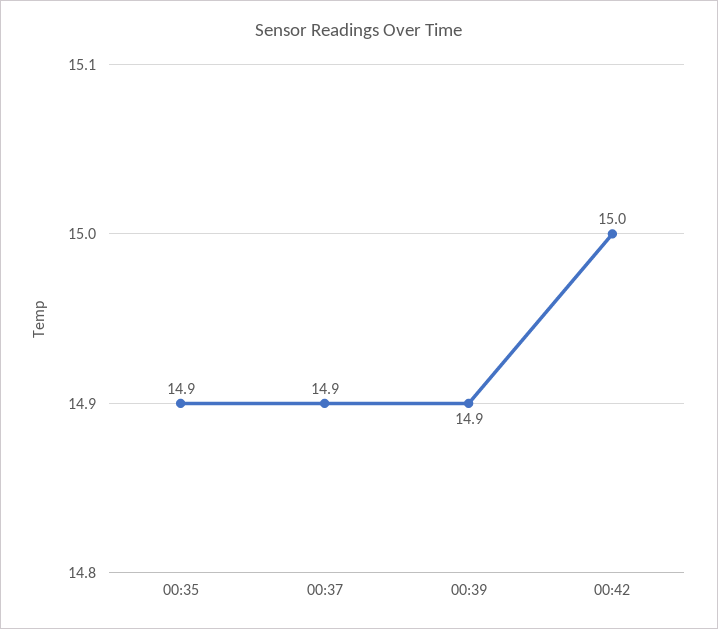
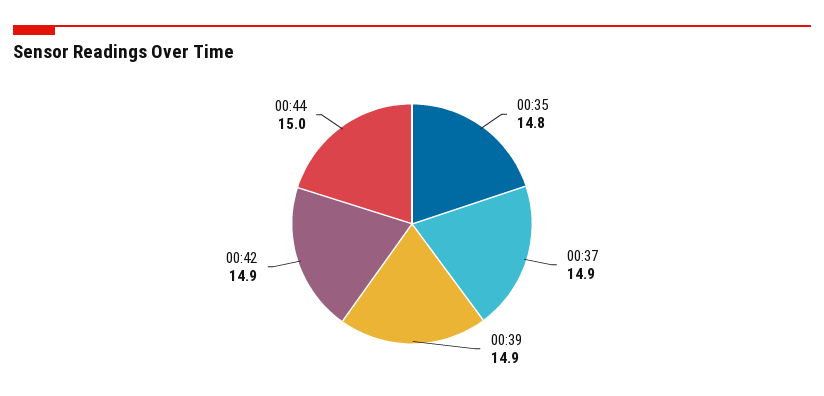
00:35: 14.9 -> 14.8
00:42: 15 -> 14.9
00:44: none -> 15

